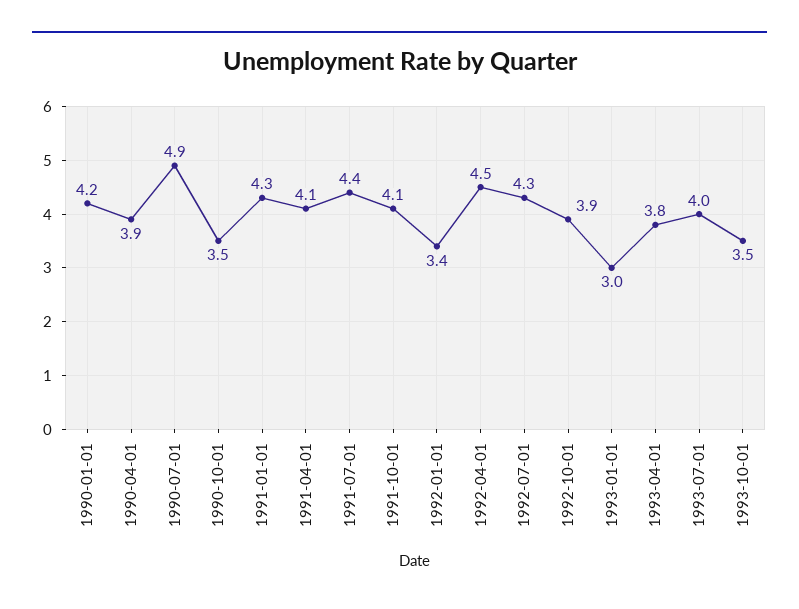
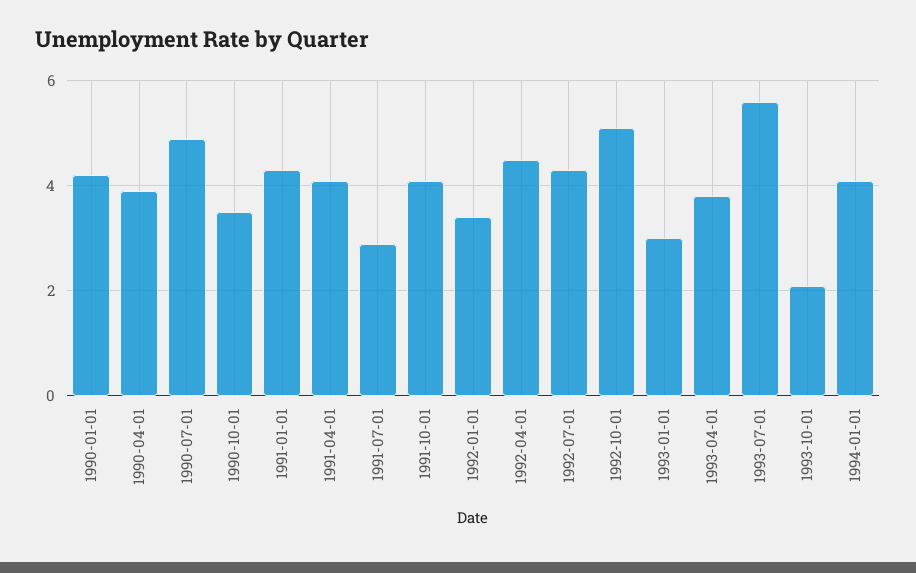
1991-07-01: 4.4 -> 3
1992-10-01: 3.9 -> 5
1993-07-01: 4 -> 5.5
1993-10-01: 3.5 -> 2
1994-01-01: none -> 4

